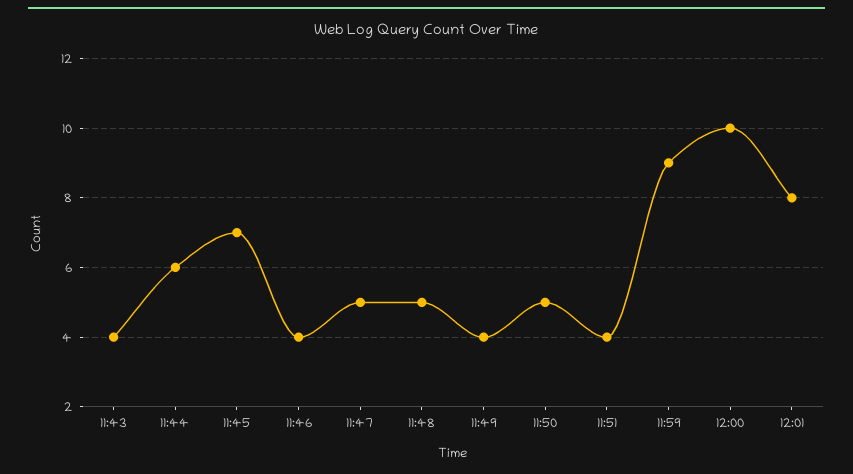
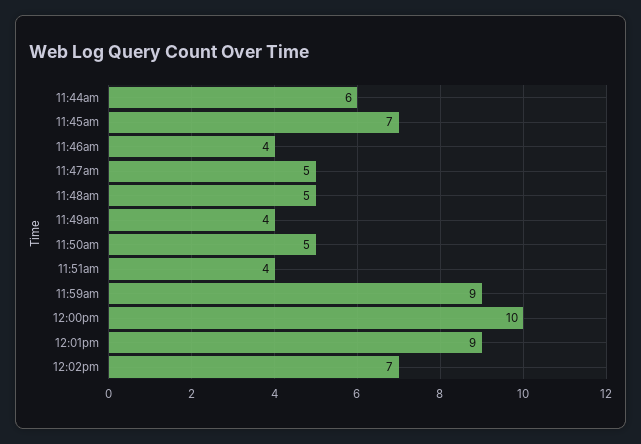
11:43: 4 -> none
12:01: 8 -> 9
12:02pm: none -> 7

